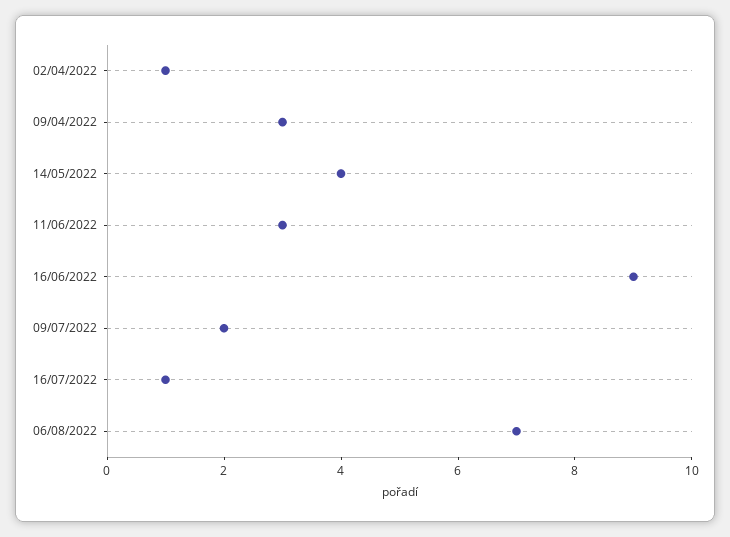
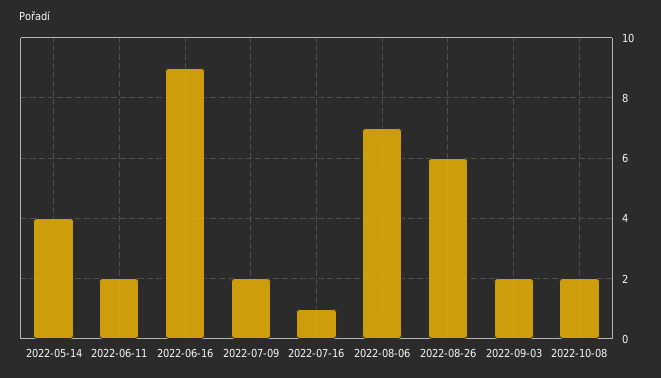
02/04/2022: 1 -> none
09/04/2022: 3 -> none
11/06/2022: 3 -> 2
2022-08-26: none -> 6
2022-09-03: none -> 2
2022-10-08: none -> 2

